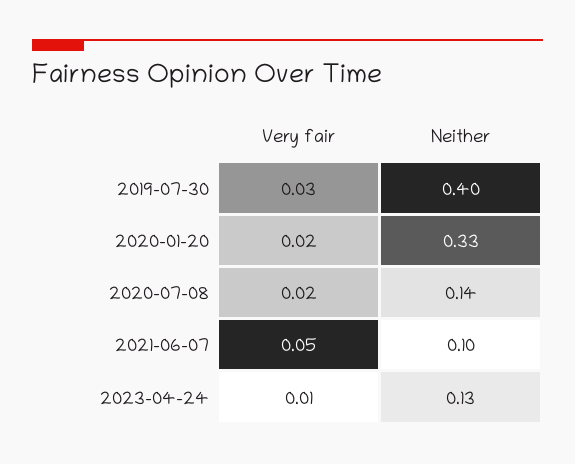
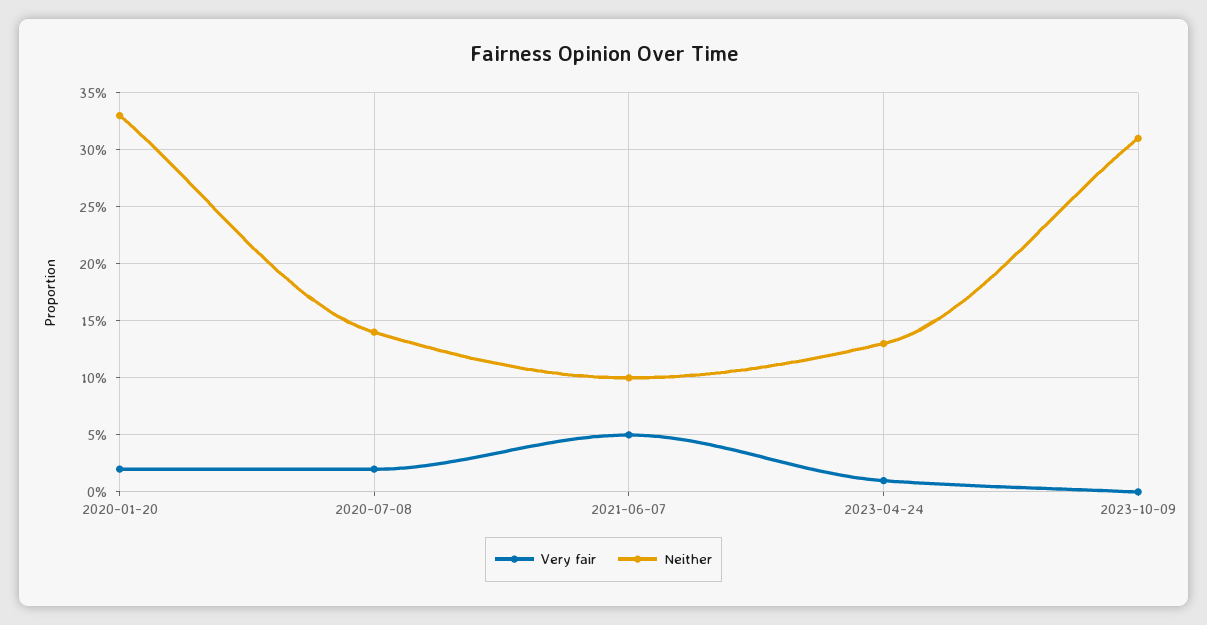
Very fair, 2019-07-30: 0.03 -> none
Neither, 2019-07-30: 0.4 -> none
Very fair, 2023-10-09: none -> 0
Neither, 2023-10-09: none -> 0.31

